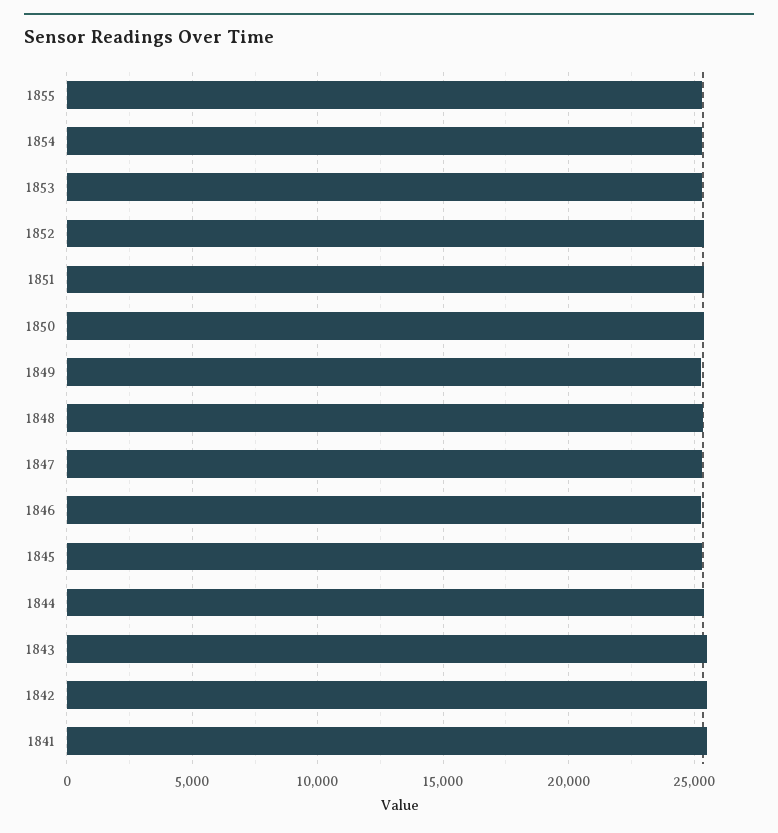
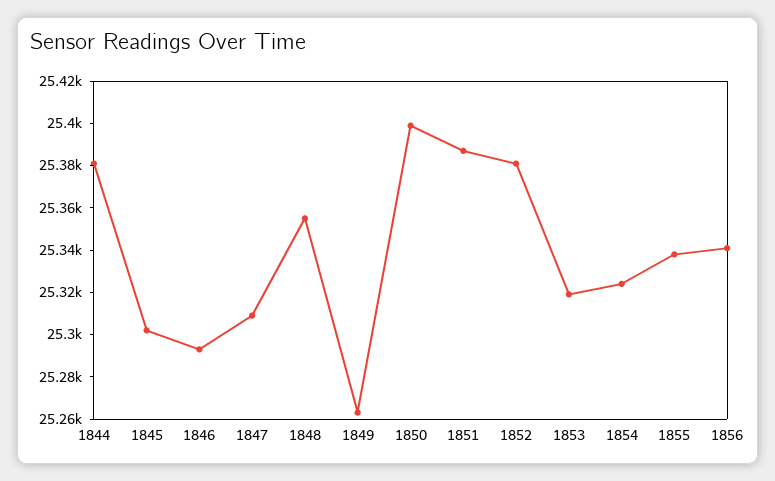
1843: 25500 -> none
1842: 25500 -> none
1841: 25500 -> none
1856: none -> 25340

